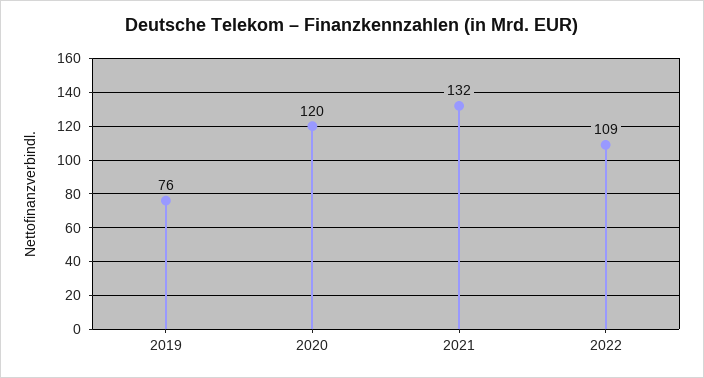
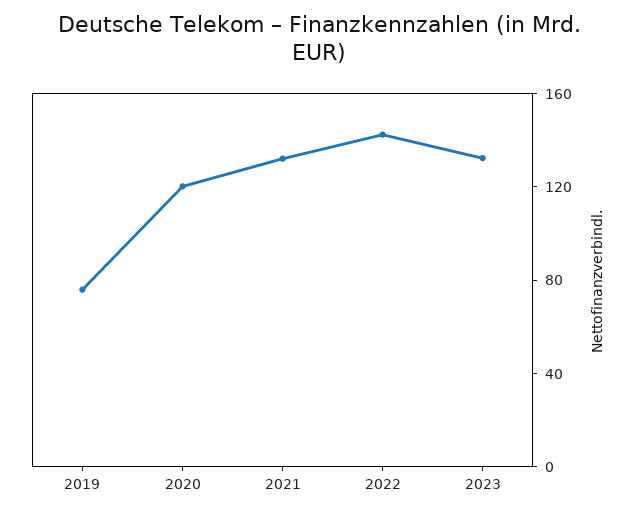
2022: 109 -> 140
2023: none -> 130

